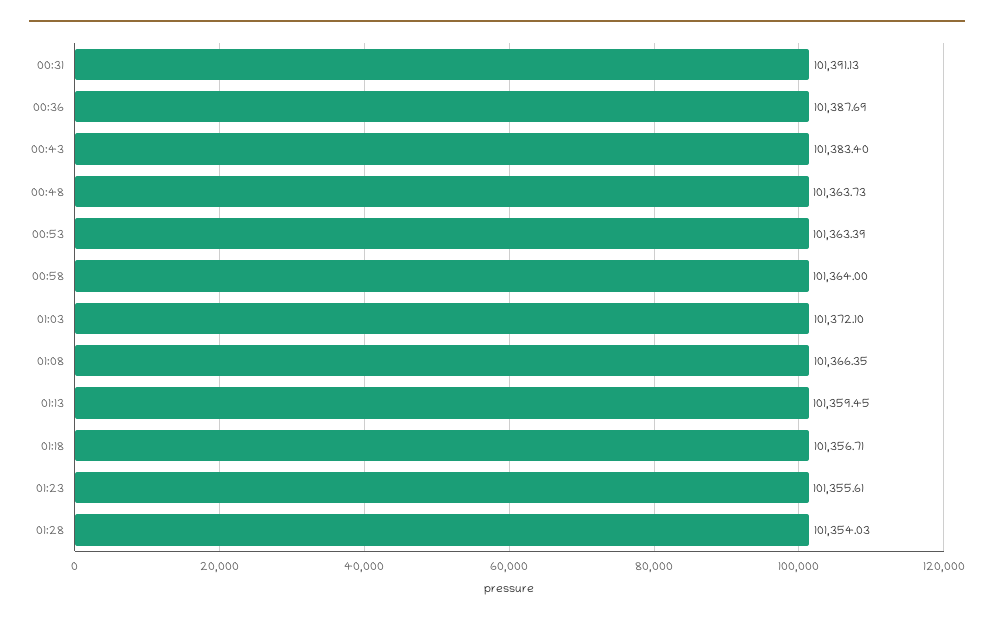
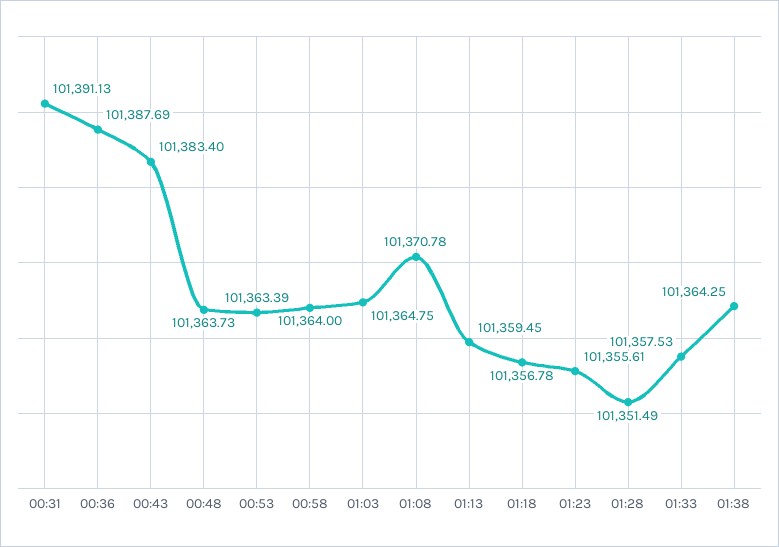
01:03: 101372.1 -> 101364.75
01:08: 101366.35 -> 101370.78
01:18: 101356.71 -> 101356.78
01:28: 101354.03 -> 101351.49
01:33: none -> 101357.53
01:38: none -> 101364.25

